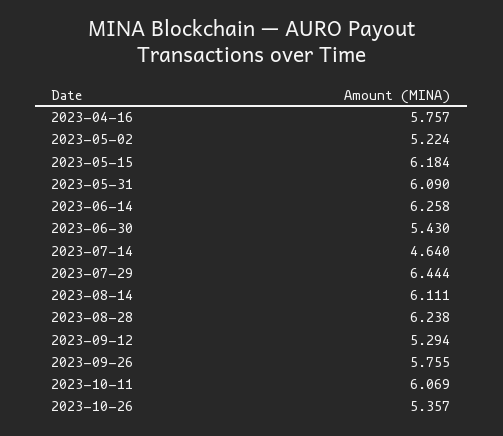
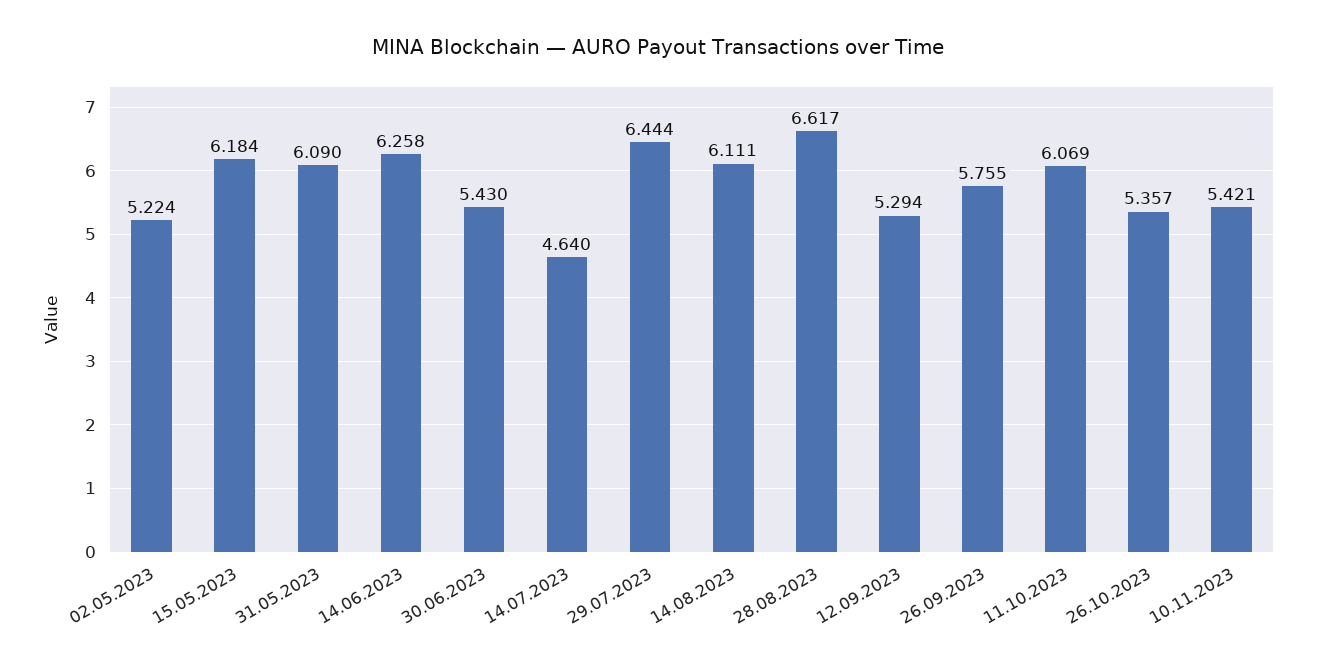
2023-04-16: 5.757 -> none
2023-08-28: 6.238 -> 6.617
10.11.2023: none -> 5.421

